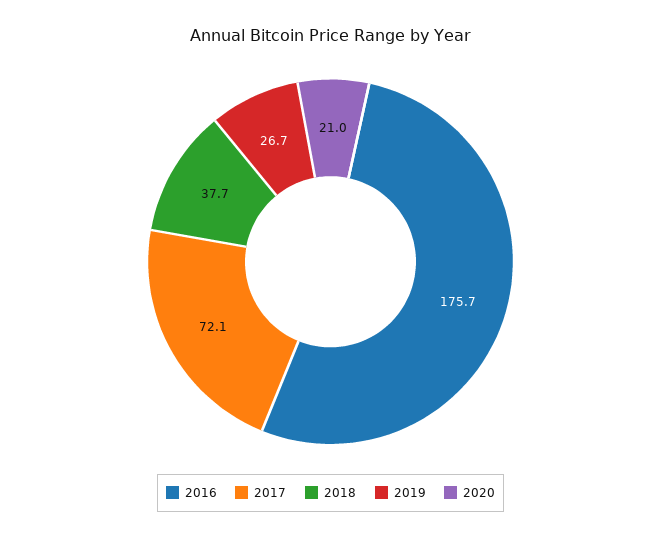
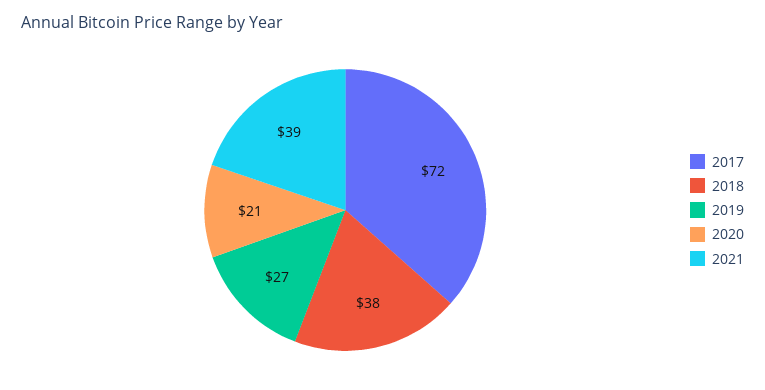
2016: 175.7 -> none
2021: none -> 39

